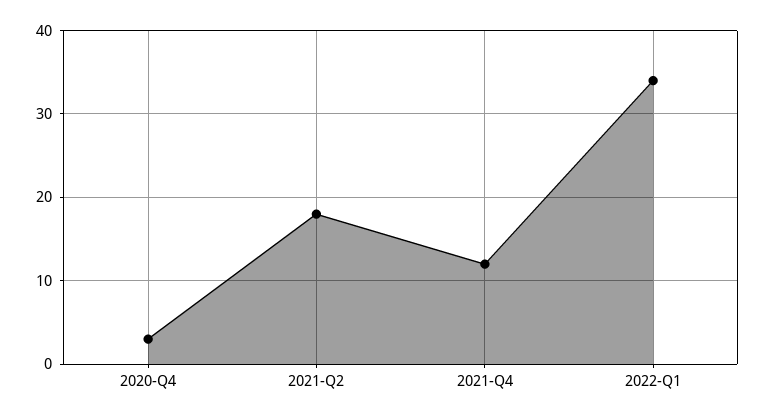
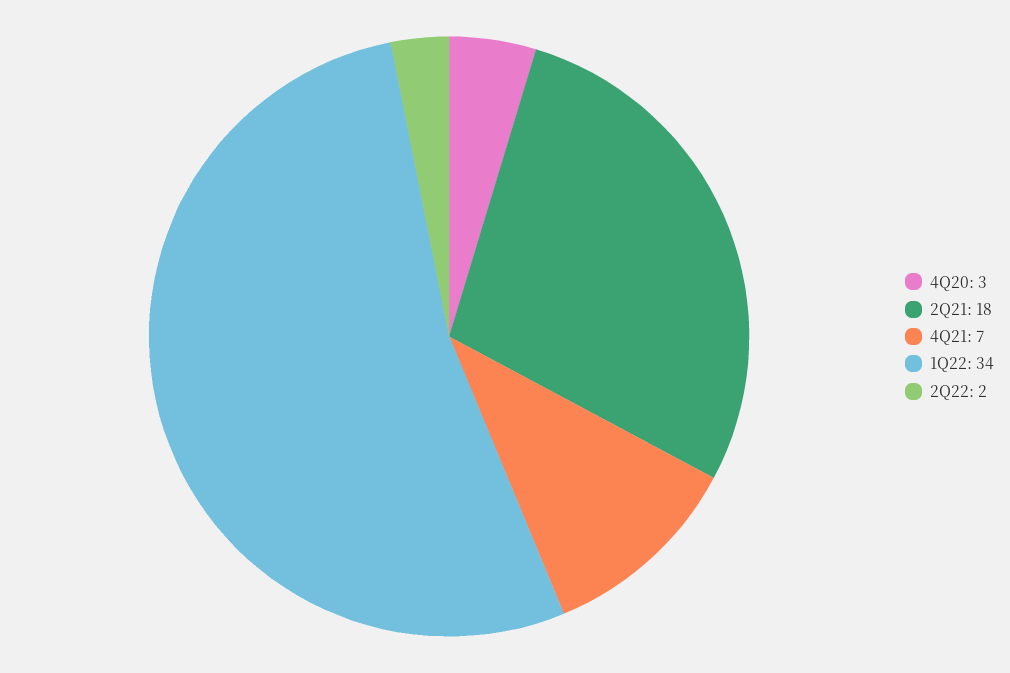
2021-Q4: 12 -> 7
2Q22: none -> 2

